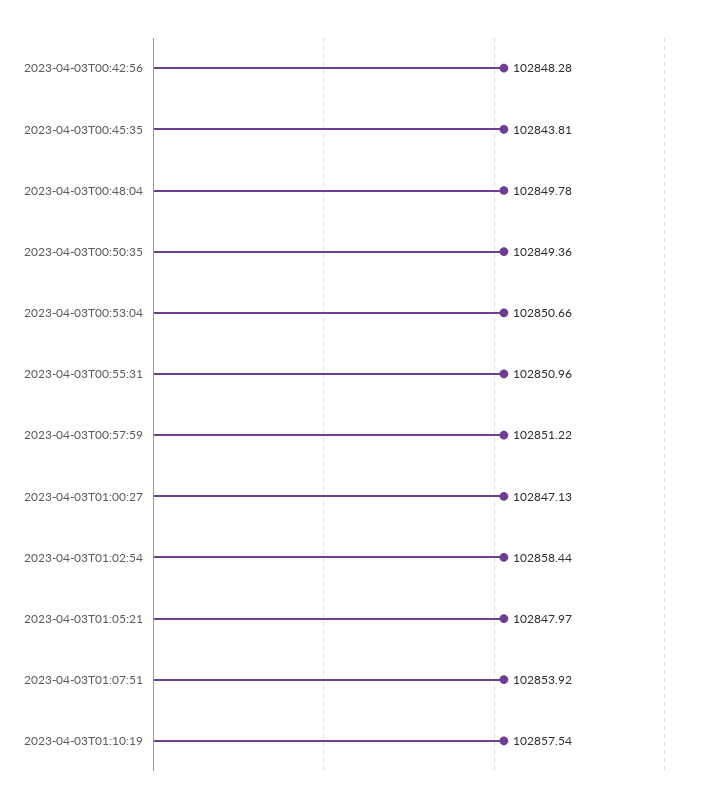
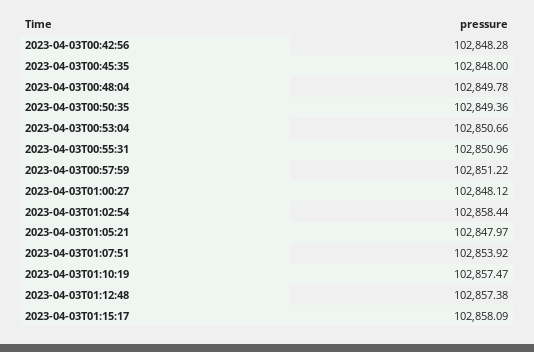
2023-04-03T00:45:35: 102843.81 -> 102848
2023-04-03T01:00:27: 102847.13 -> 102848.12
2023-04-03T01:10:19: 102857.54 -> 102857.47
2023-04-03T01:12:48: none -> 102857.38
2023-04-03T01:15:17: none -> 102858.09

